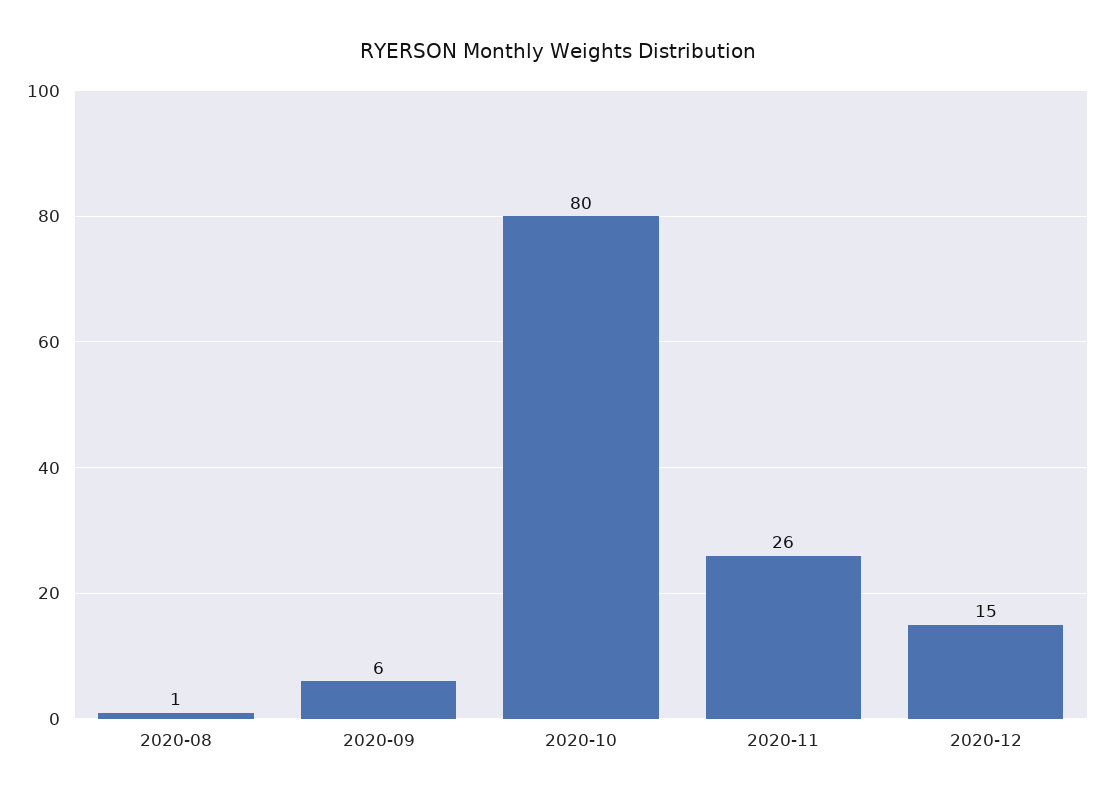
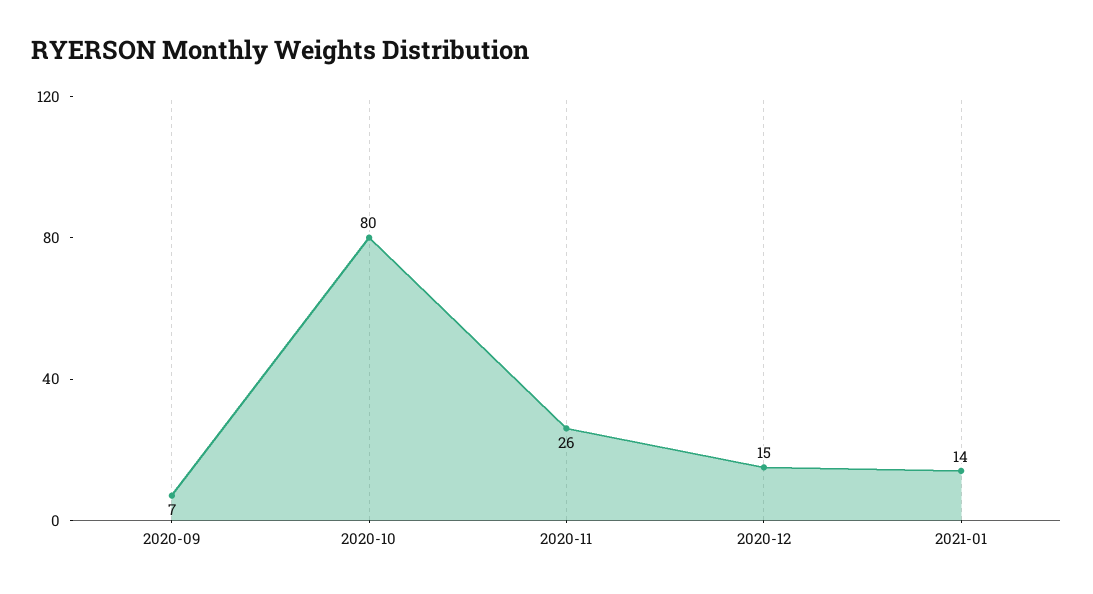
2020-08: 1 -> none
2020-09: 6 -> 7
2021-01: none -> 14

